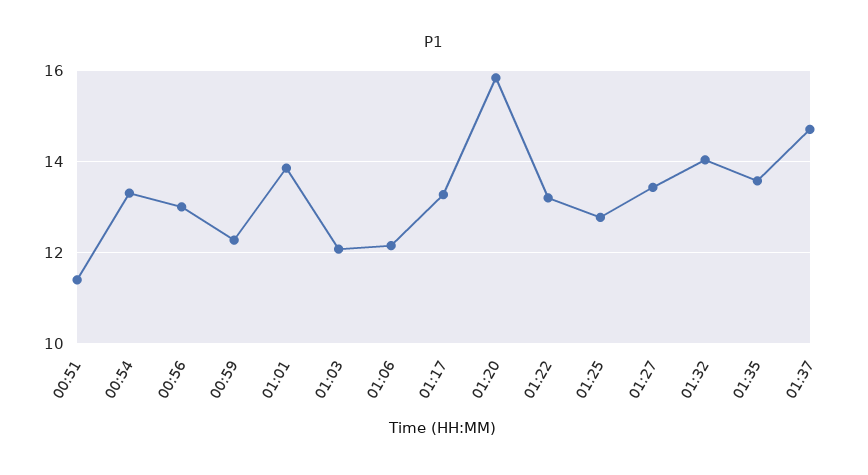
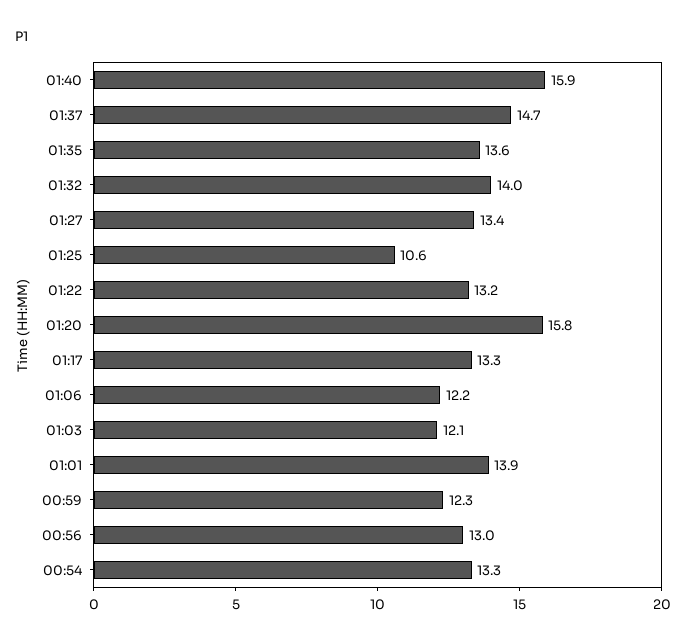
00:51: 11.4 -> none
01:25: 12.8 -> 10.6
01:40: none -> 15.9

